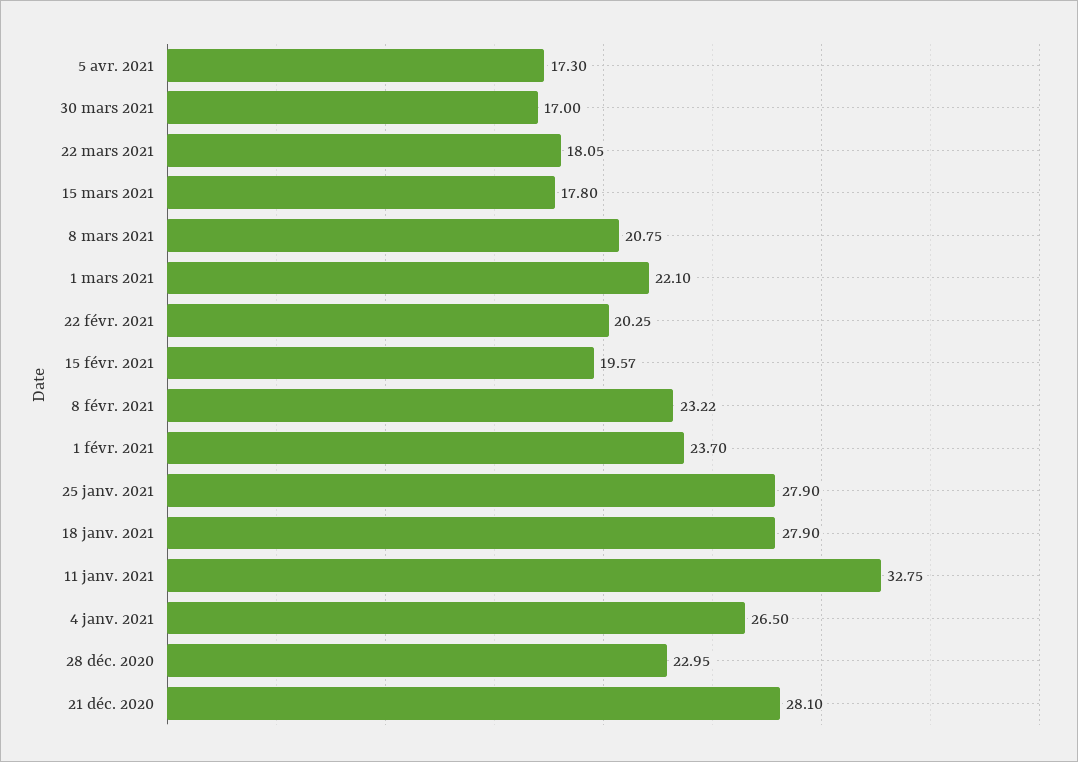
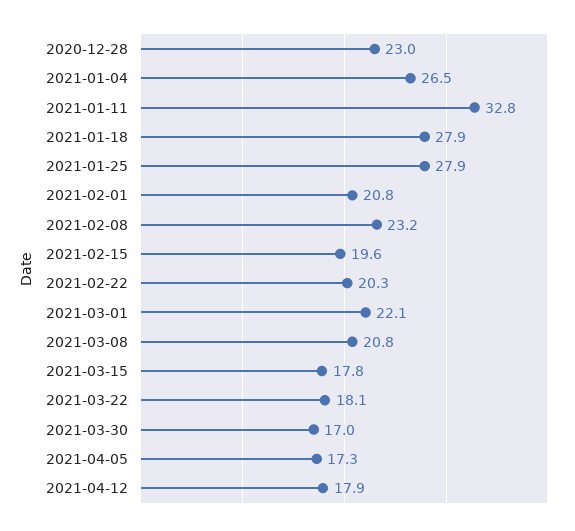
1 févr. 2021: 23.7 -> 20.8
21 déc. 2020: 28.1 -> none
2021-04-12: none -> 17.9

